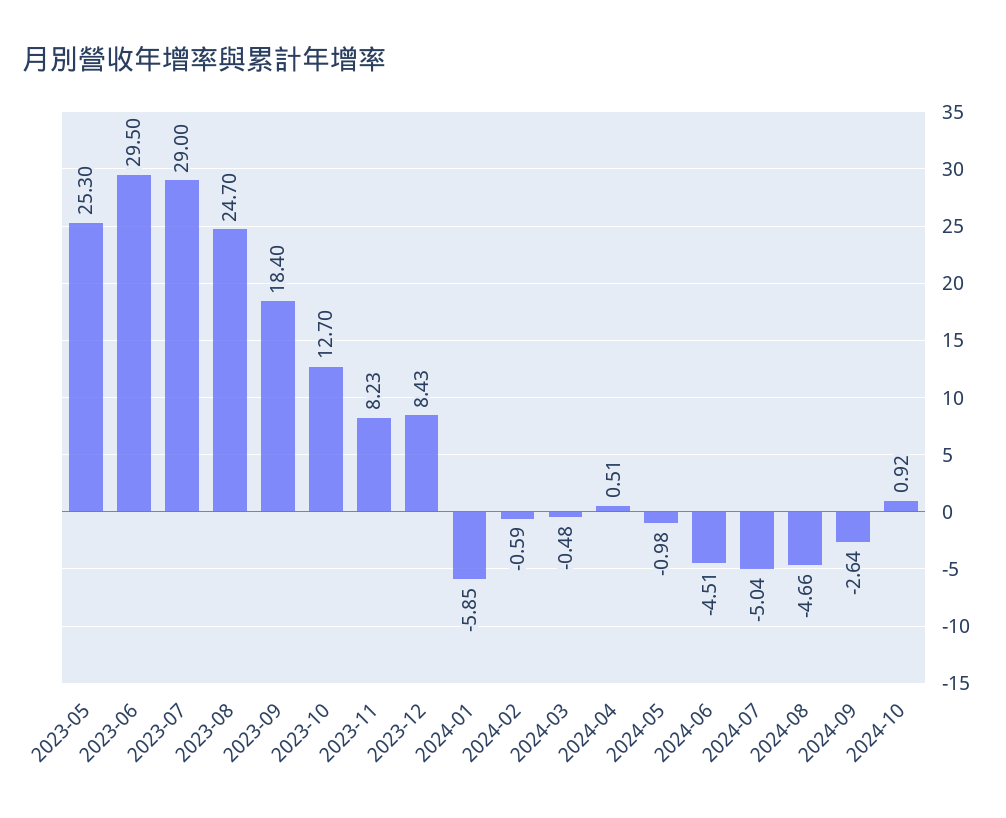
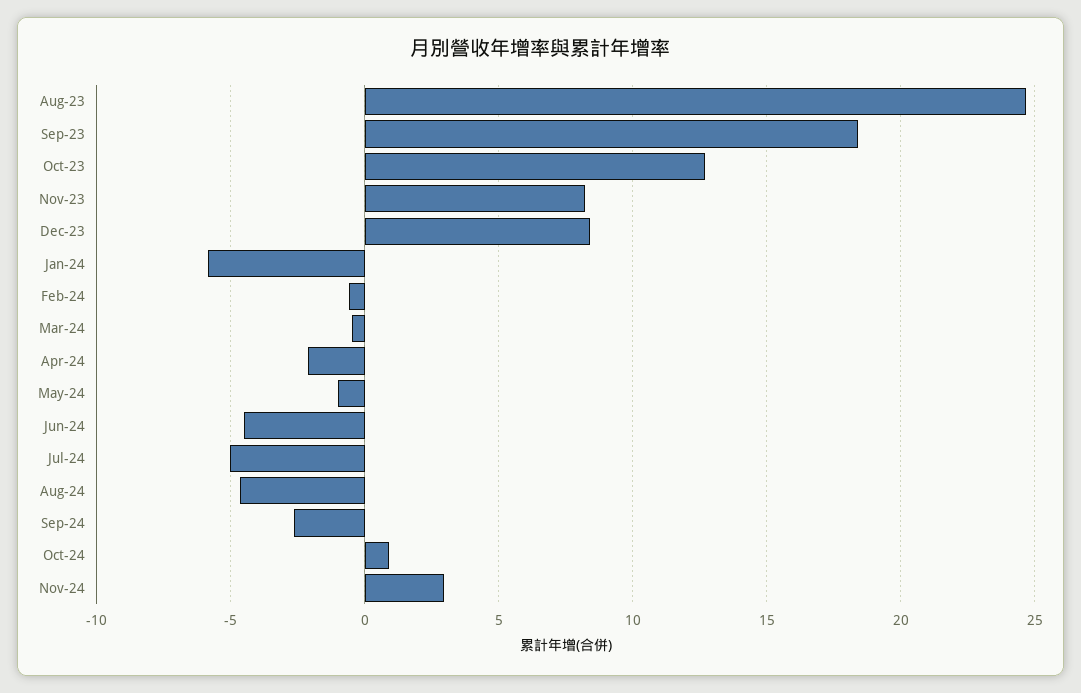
2023-05: 25.3 -> none
2023-06: 29.5 -> none
2023-07: 29 -> none
2024-04: 0.51 -> -2
Nov-24: none -> 3

